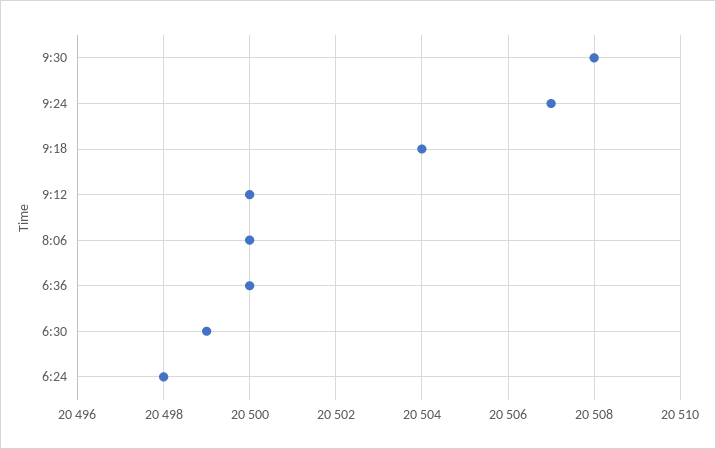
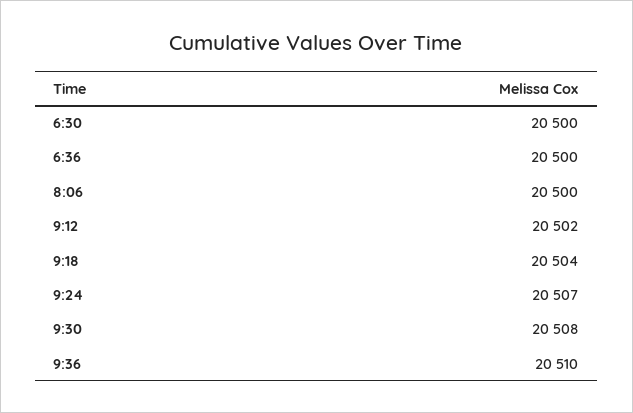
9:12: 20500 -> 20502
6:30: 20499 -> 20500
6:24: 20498 -> none
9:36: none -> 20510

